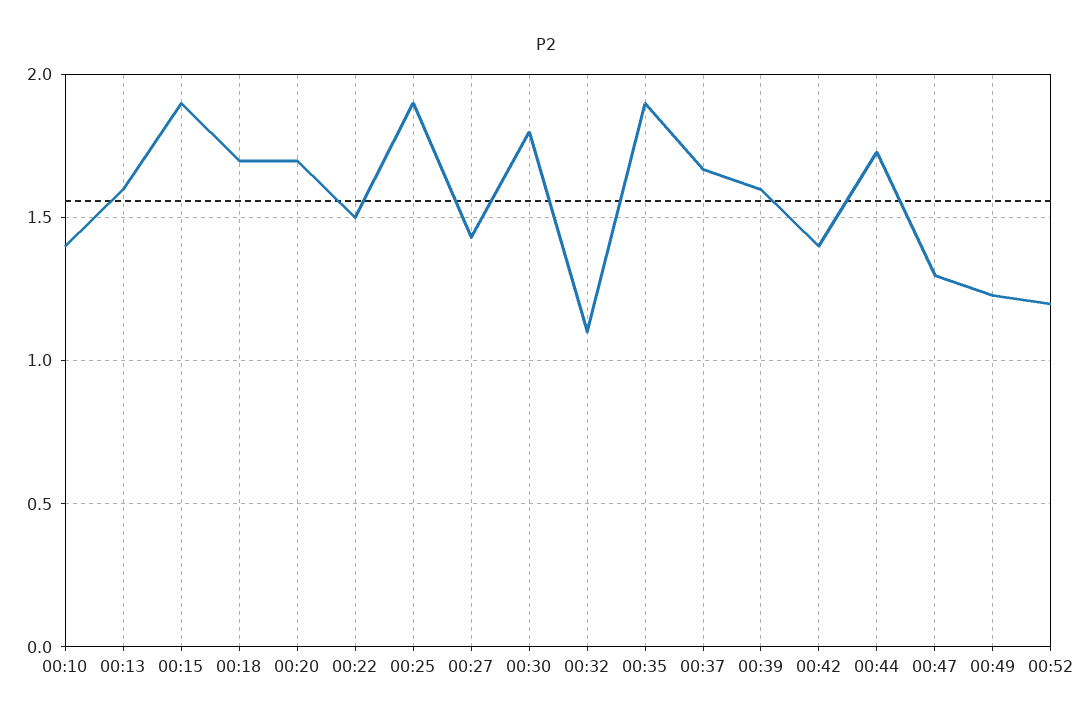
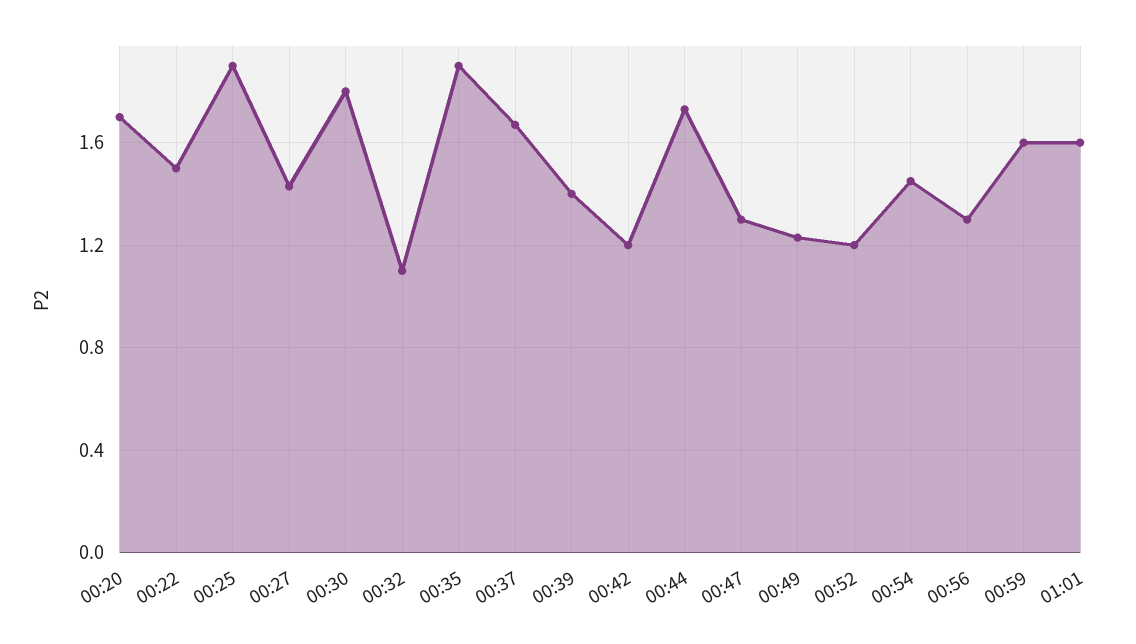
00:10: 1.4 -> none
00:13: 1.6 -> none
00:15: 1.9 -> none
00:18: 1.7 -> none
00:39: 1.6 -> 1.4
00:42: 1.4 -> 1.2
00:54: none -> 1.45
00:56: none -> 1.3
00:59: none -> 1.6
01:01: none -> 1.6

